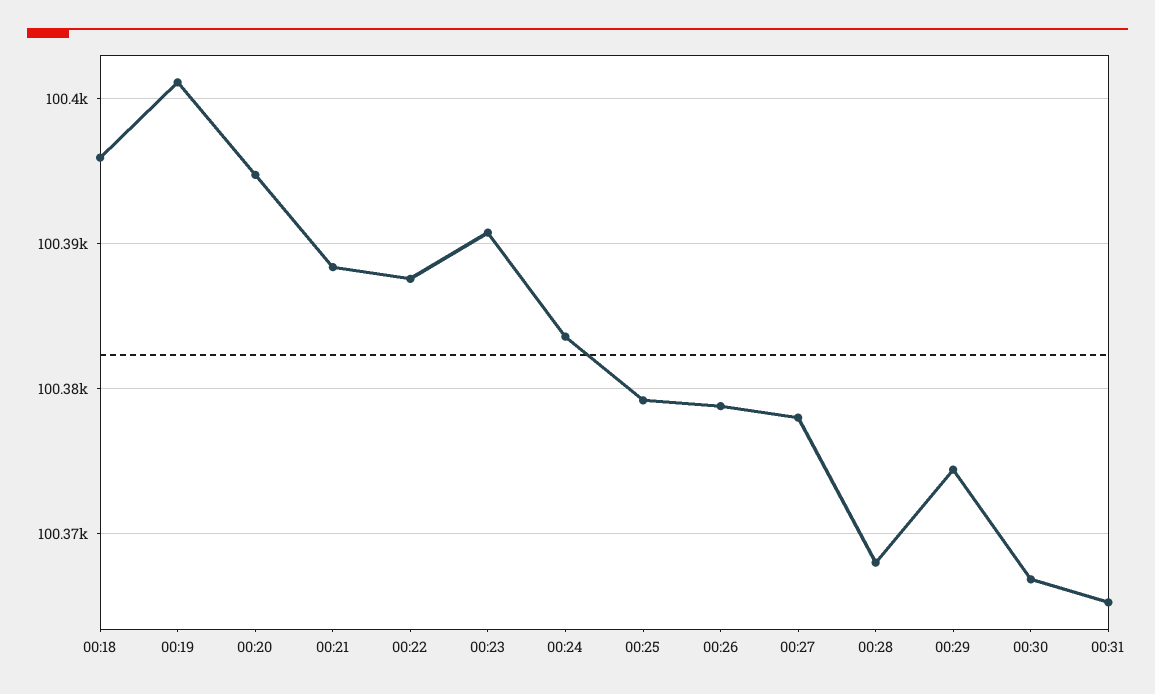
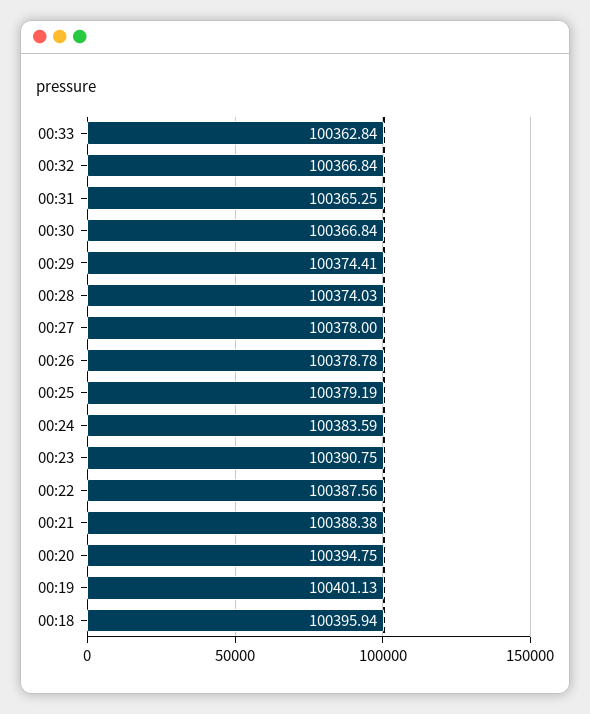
00:28: 100368 -> 100374.03
00:33: none -> 100362.84
00:32: none -> 100366.84

